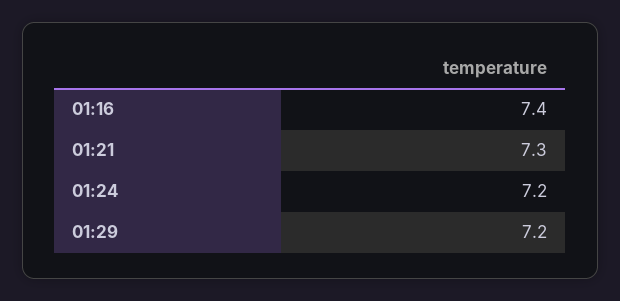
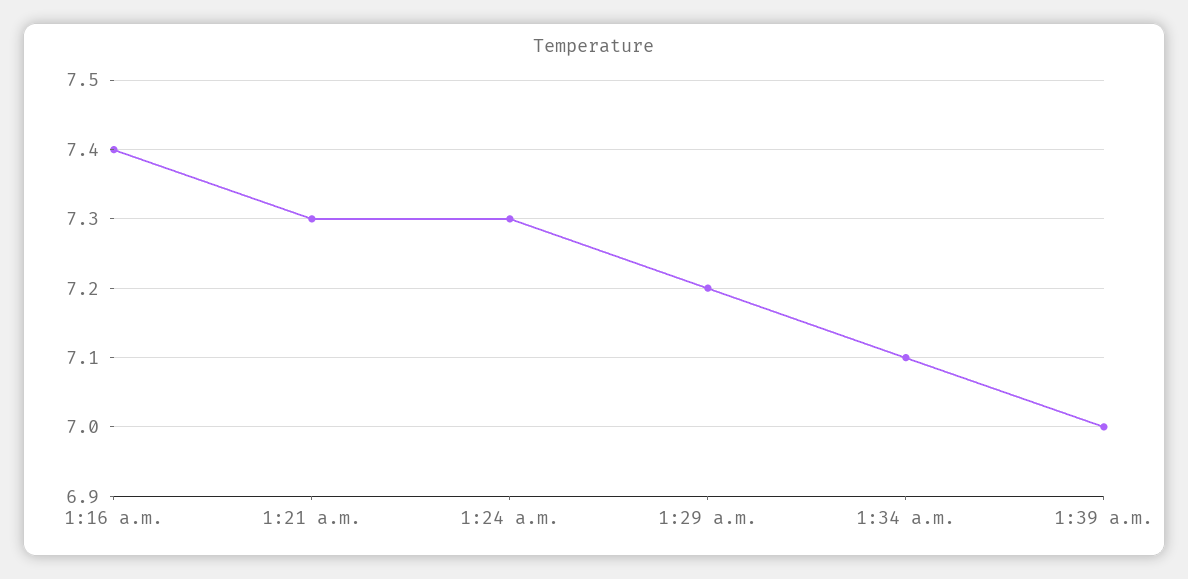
01:24: 7.2 -> 7.3
1:34 a.m.: none -> 7.1
1:39 a.m.: none -> 7

